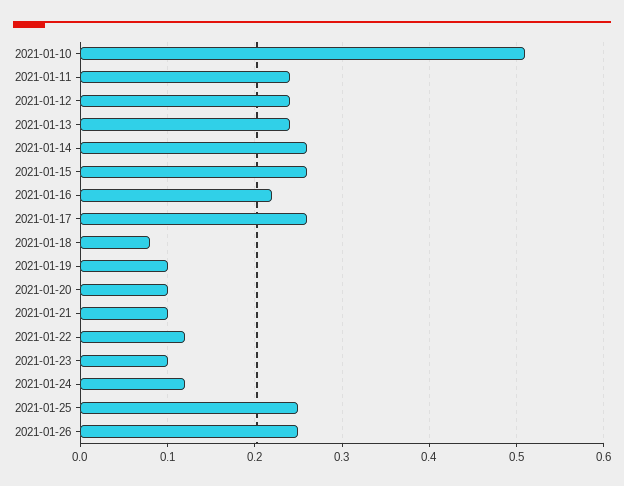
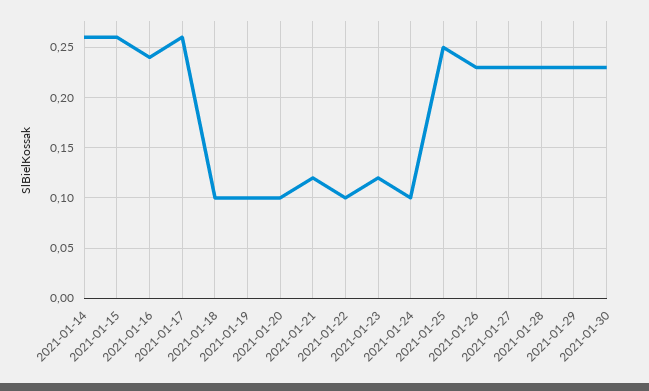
2021-01-10: 0.51 -> none
2021-01-11: 0.24 -> none
2021-01-12: 0.24 -> none
2021-01-13: 0.24 -> none
2021-01-16: 0.22 -> 0.24
2021-01-18: 0.08 -> 0.1
2021-01-21: 0.1 -> 0.12
2021-01-22: 0.12 -> 0.1
2021-01-23: 0.1 -> 0.12
2021-01-24: 0.12 -> 0.1
2021-01-26: 0.25 -> 0.23
2021-01-27: none -> 0.23
2021-01-28: none -> 0.23
2021-01-29: none -> 0.23
2021-01-30: none -> 0.23

